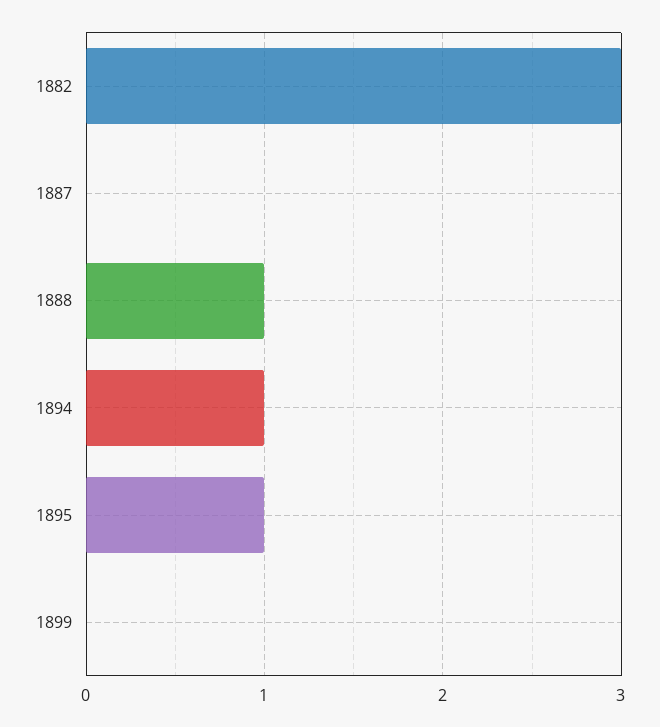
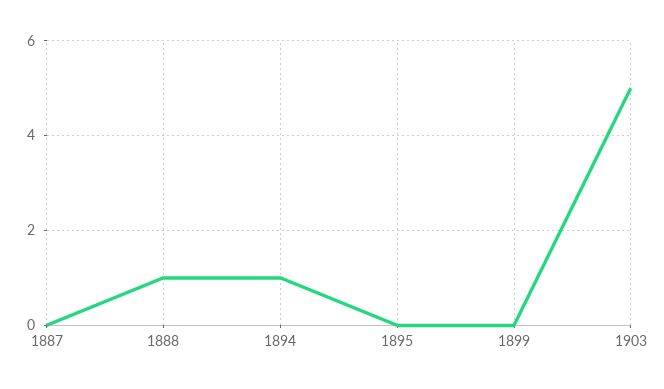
1882: 3 -> none
1895: 1 -> 0
1903: none -> 5

